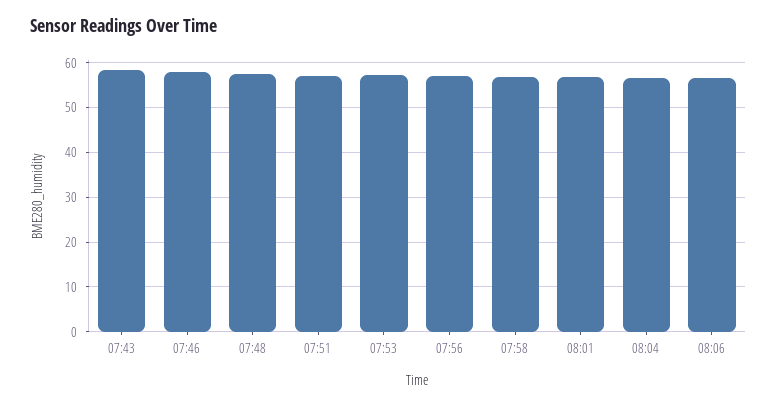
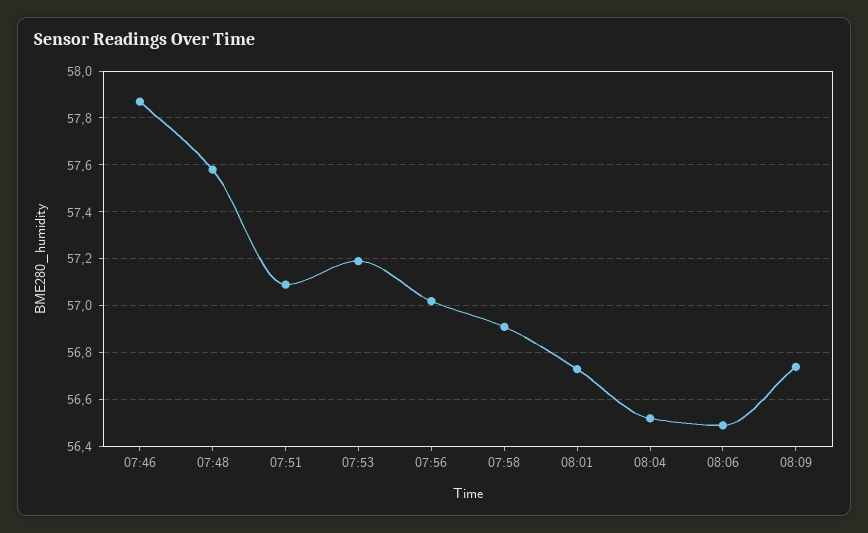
07:43: 58 -> none
08:09: none -> 56.75

